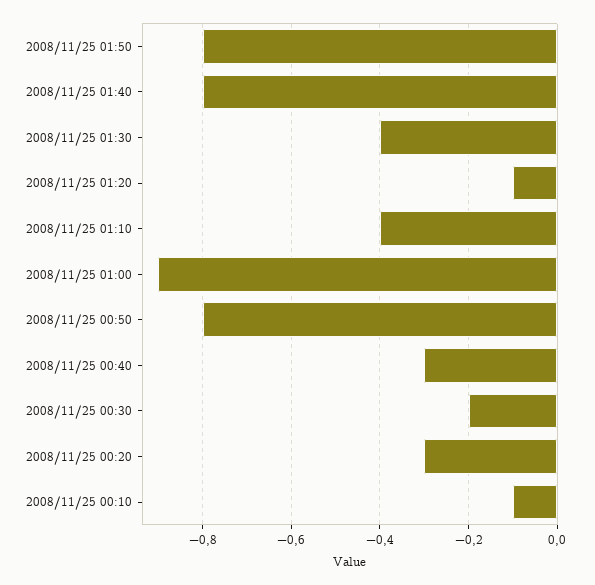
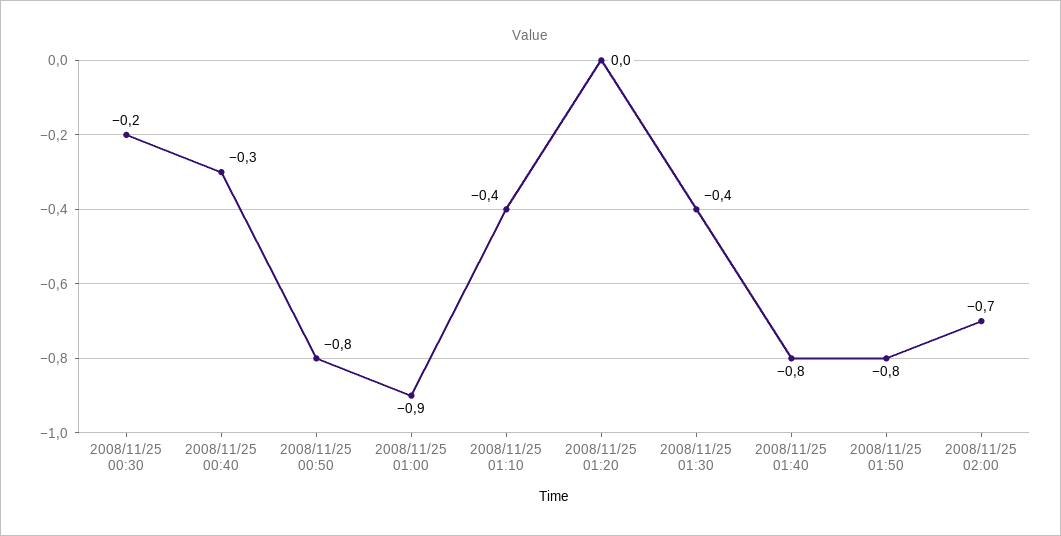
2008/11/25 01:20: -0.1 -> 0
2008/11/25 00:20: -0.3 -> none
2008/11/25 00:10: -0.1 -> none
2008/11/25 02:00: none -> -0.7

